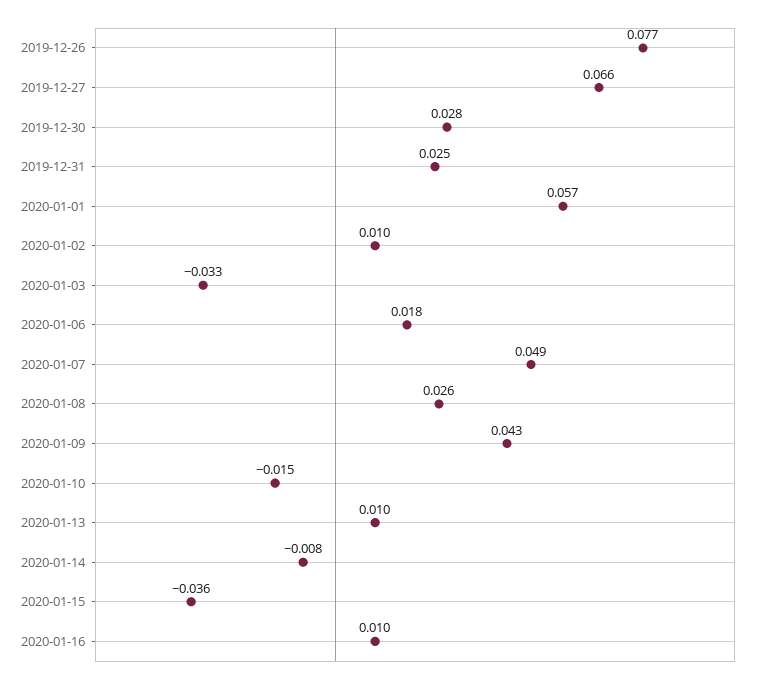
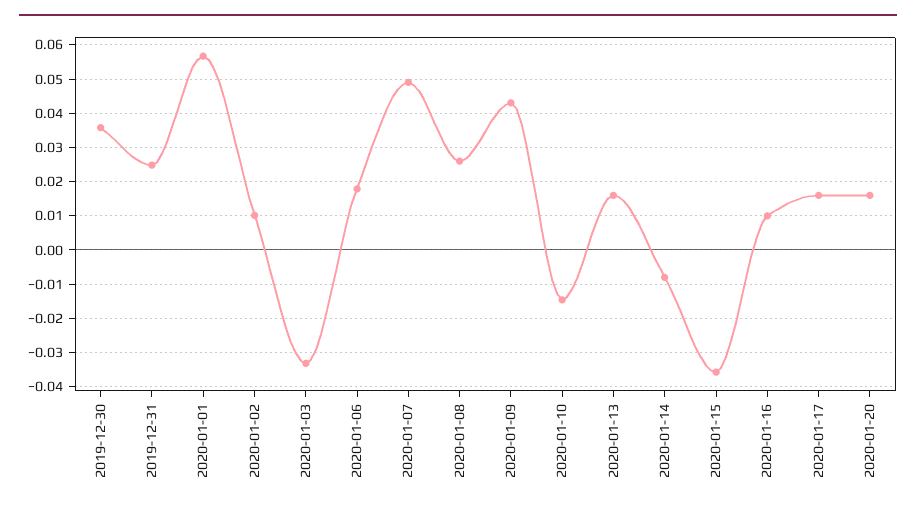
2019-12-26: 0.077 -> none
2019-12-27: 0.066 -> none
2019-12-30: 0.028 -> 0.036
2020-01-13: 0.01 -> 0.016
2020-01-17: none -> 0.016
2020-01-20: none -> 0.016

